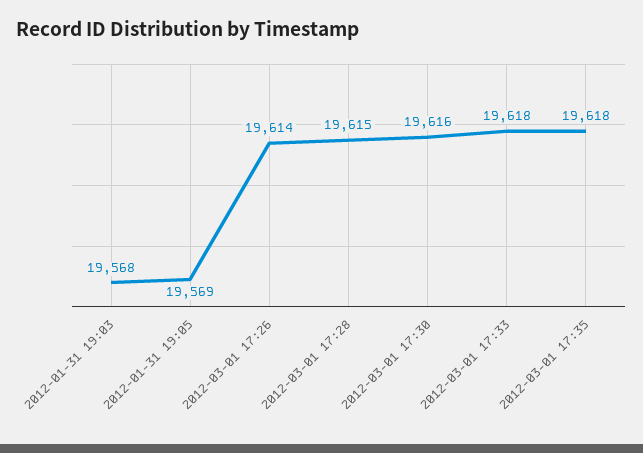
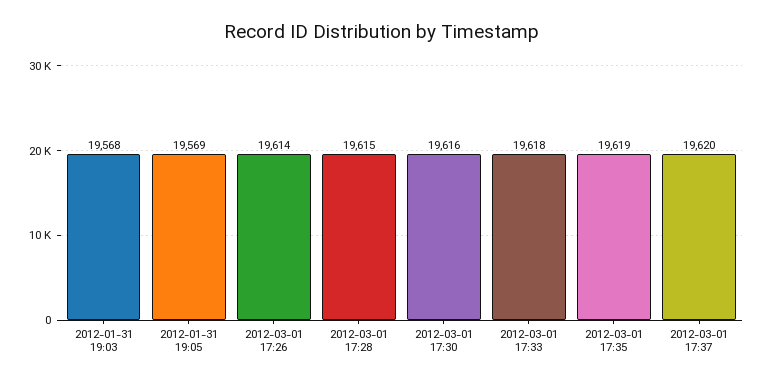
2012-03-01 17:35: 19618 -> 19619
2012-03-01 17:37: none -> 19620

